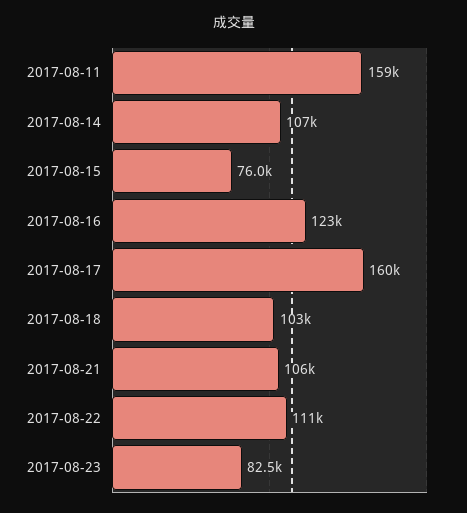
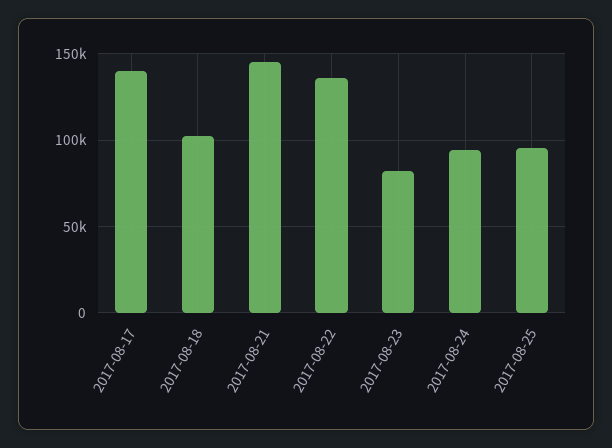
2017-08-11: 159000 -> none
2017-08-14: 107000 -> none
2017-08-15: 76000 -> none
2017-08-16: 123000 -> none
2017-08-17: 160000 -> 140000
2017-08-21: 106000 -> 145000
2017-08-22: 111000 -> 135000
2017-08-24: none -> 95000
2017-08-25: none -> 95000

